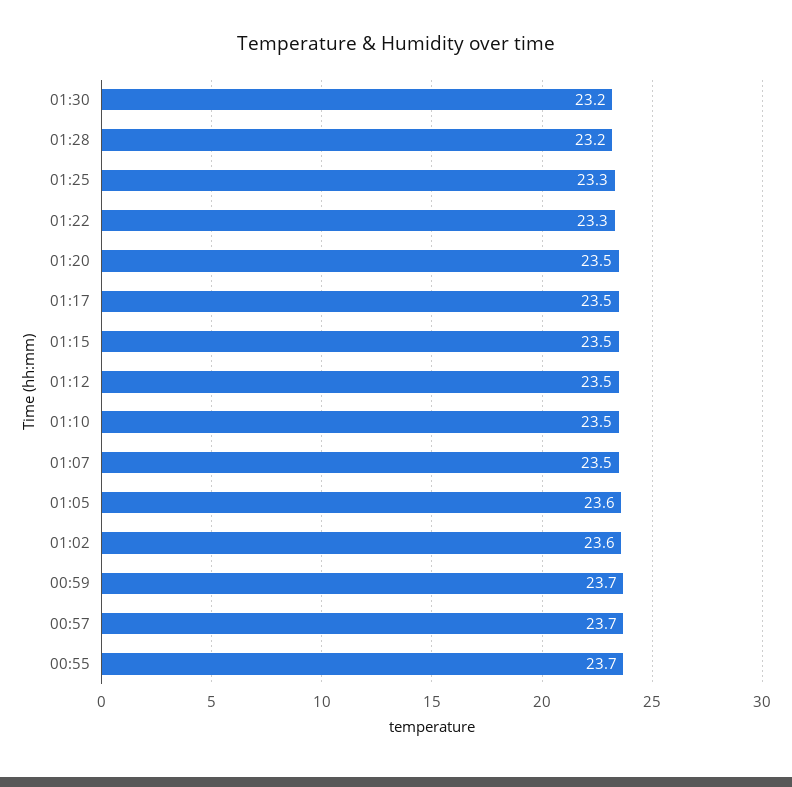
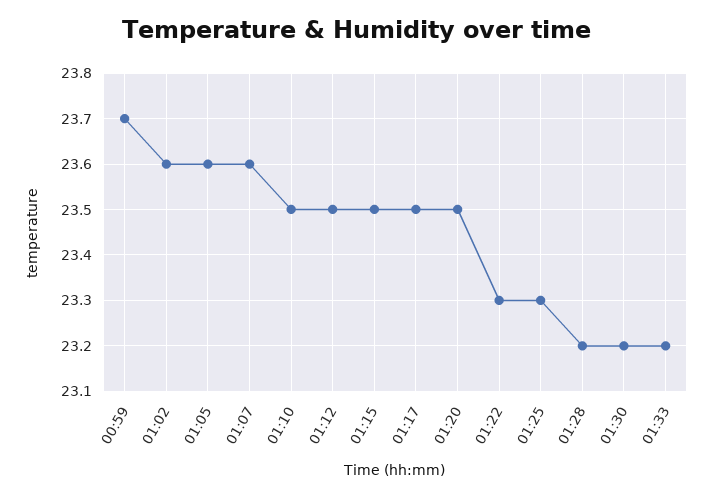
01:07: 23.5 -> 23.6
00:57: 23.7 -> none
00:55: 23.7 -> none
01:33: none -> 23.2

